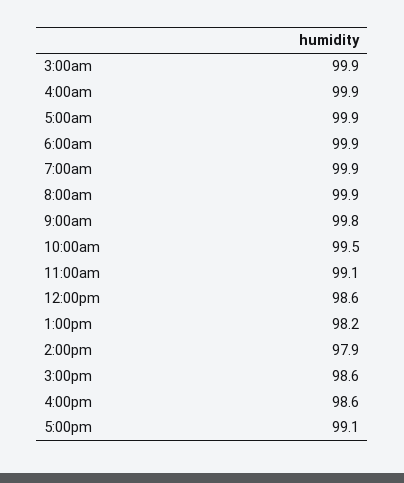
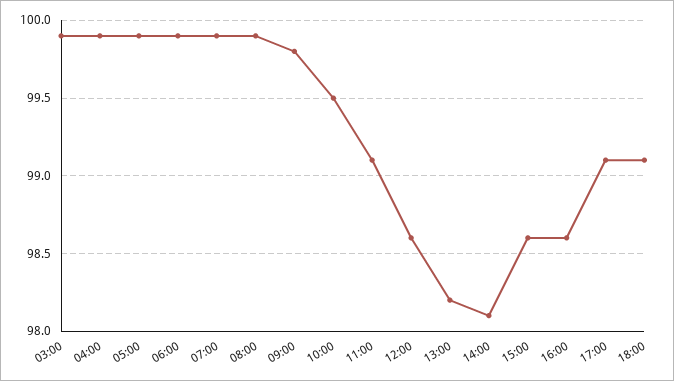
2:00pm: 97.9 -> 98.1
18:00: none -> 99.1

